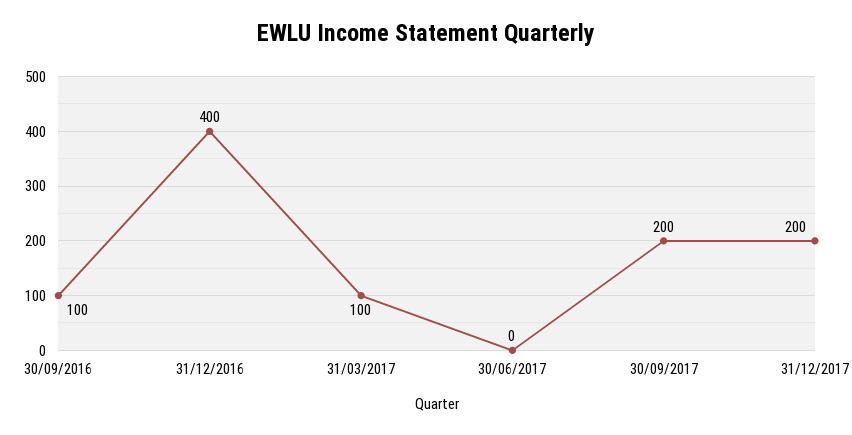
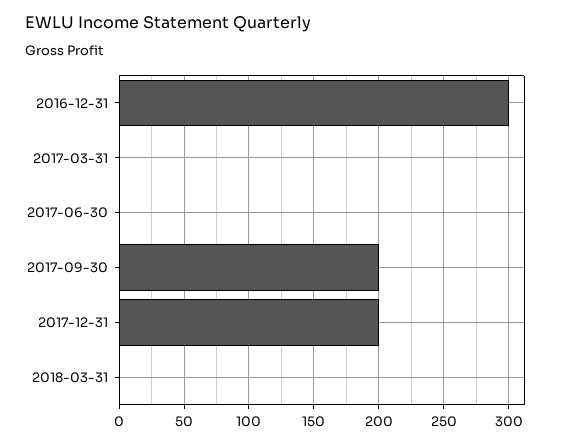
30/09/2016: 100 -> none
31/12/2016: 400 -> 300
31/03/2017: 100 -> 0
2018-03-31: none -> 0

